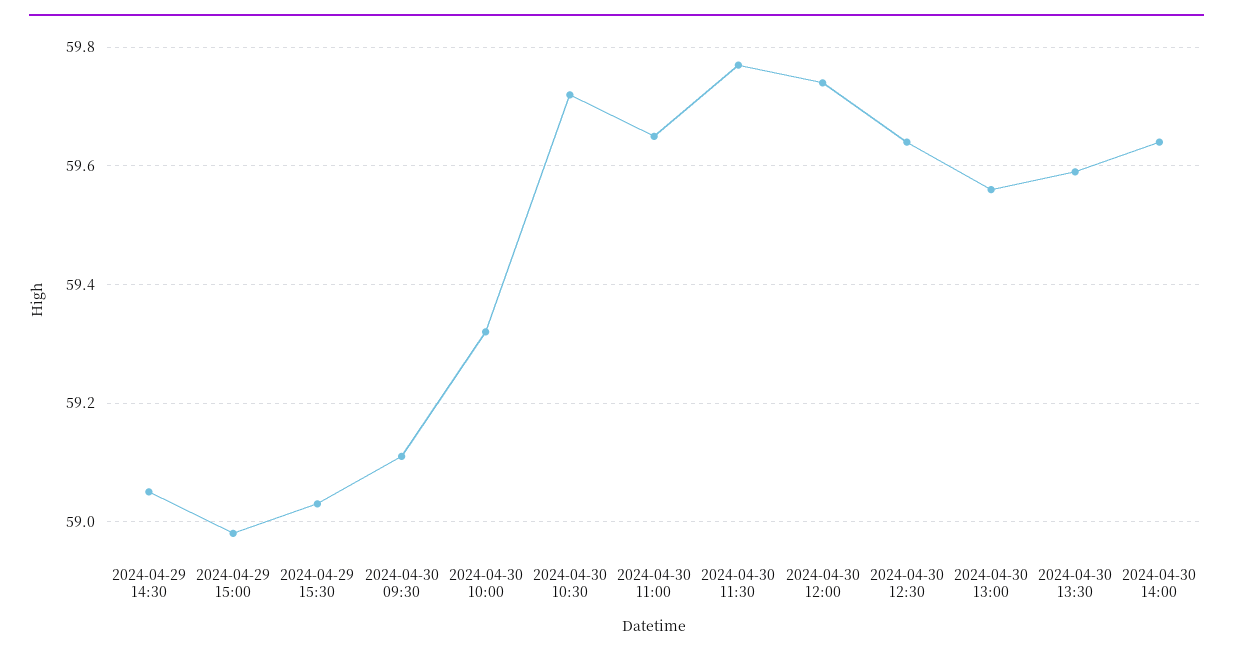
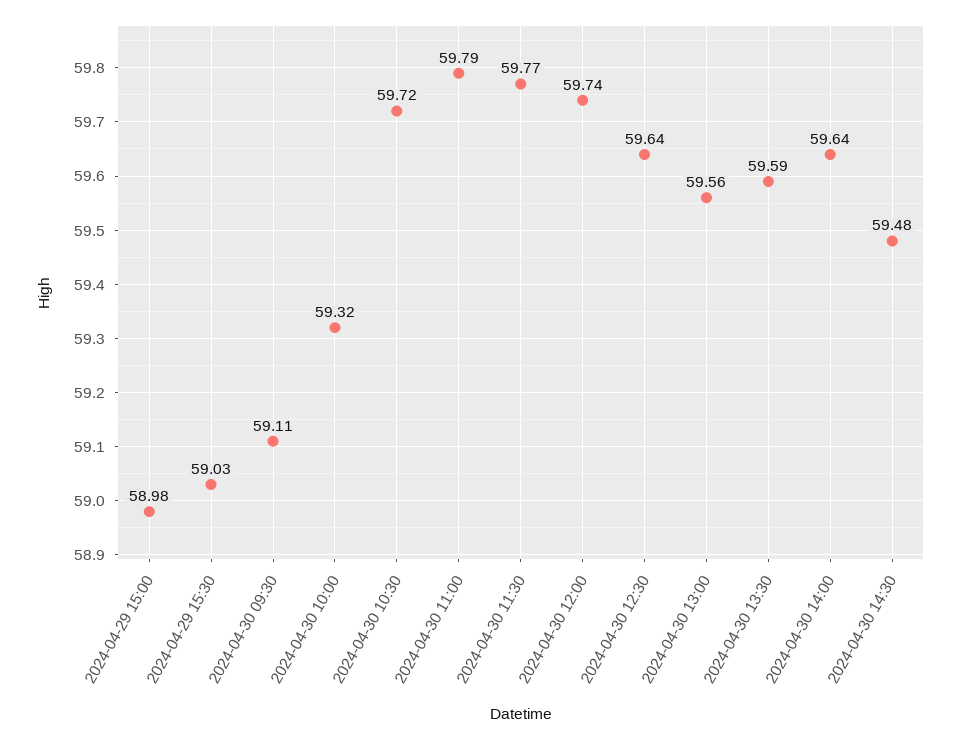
2024-04-29 14:30: 59.05 -> none
2024-04-30 11:00: 59.65 -> 59.79
2024-04-30 14:30: none -> 59.48

